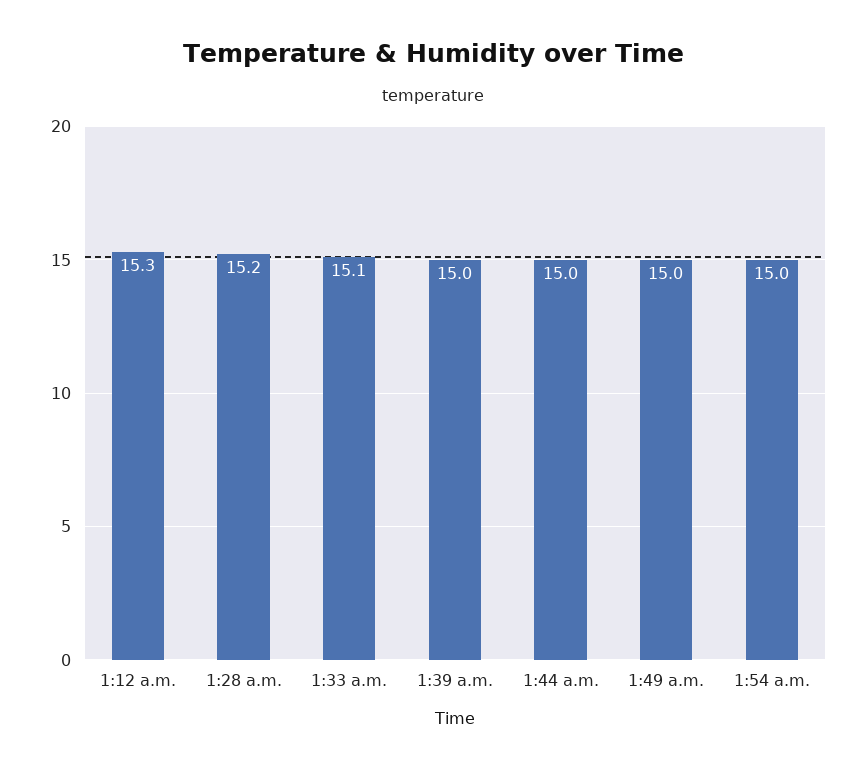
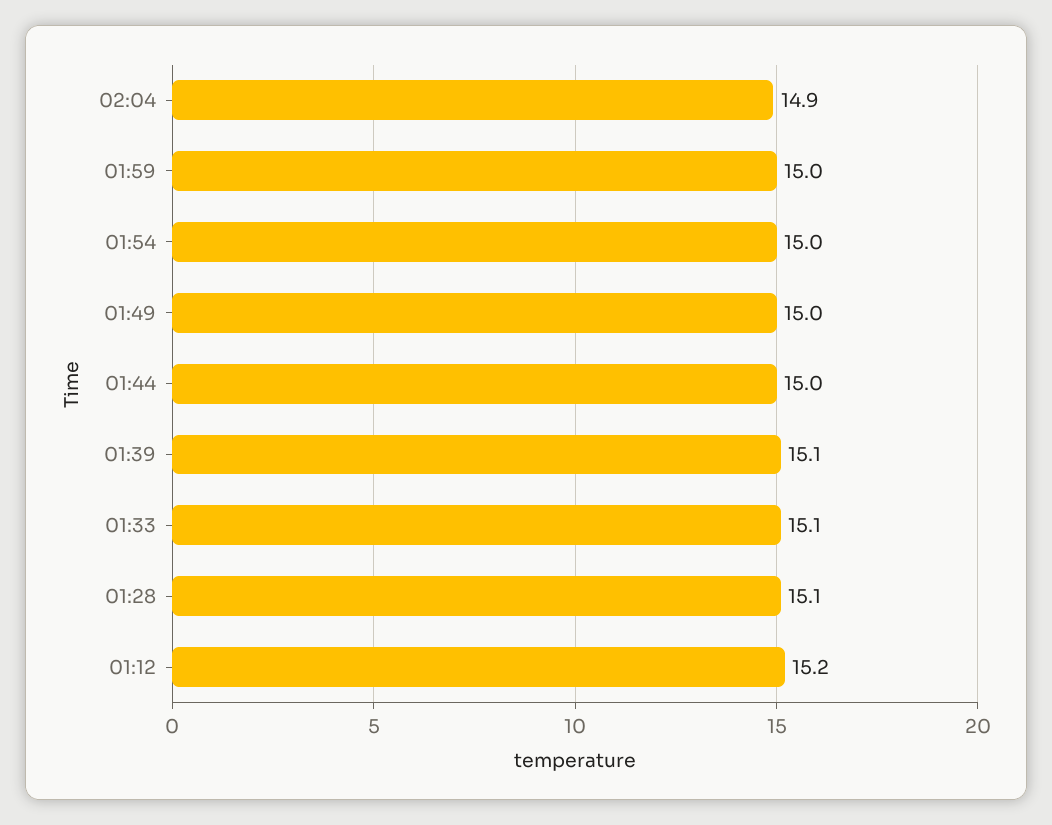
1:12 a.m.: 15.3 -> 15.2
1:28 a.m.: 15.2 -> 15.1
1:39 a.m.: 15 -> 15.1
02:04: none -> 14.9
01:59: none -> 15

